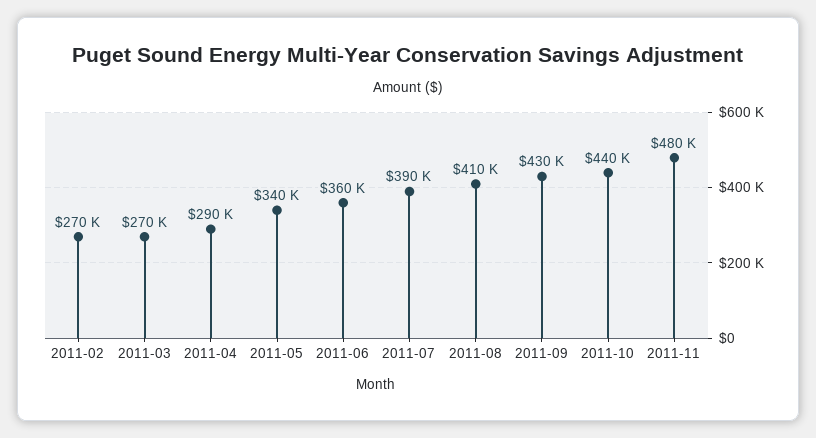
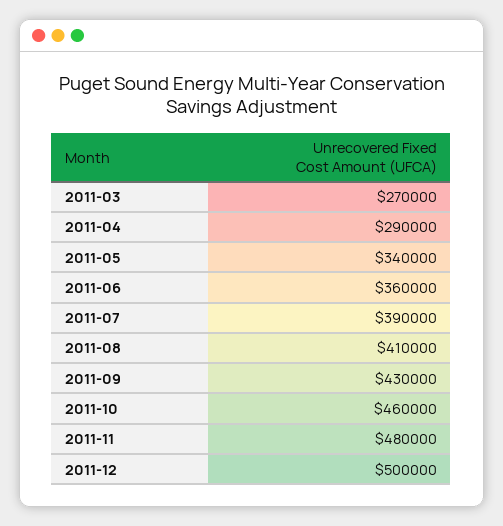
2011-02: 270000 -> none
2011-10: 440000 -> 460000
2011-12: none -> 500000

